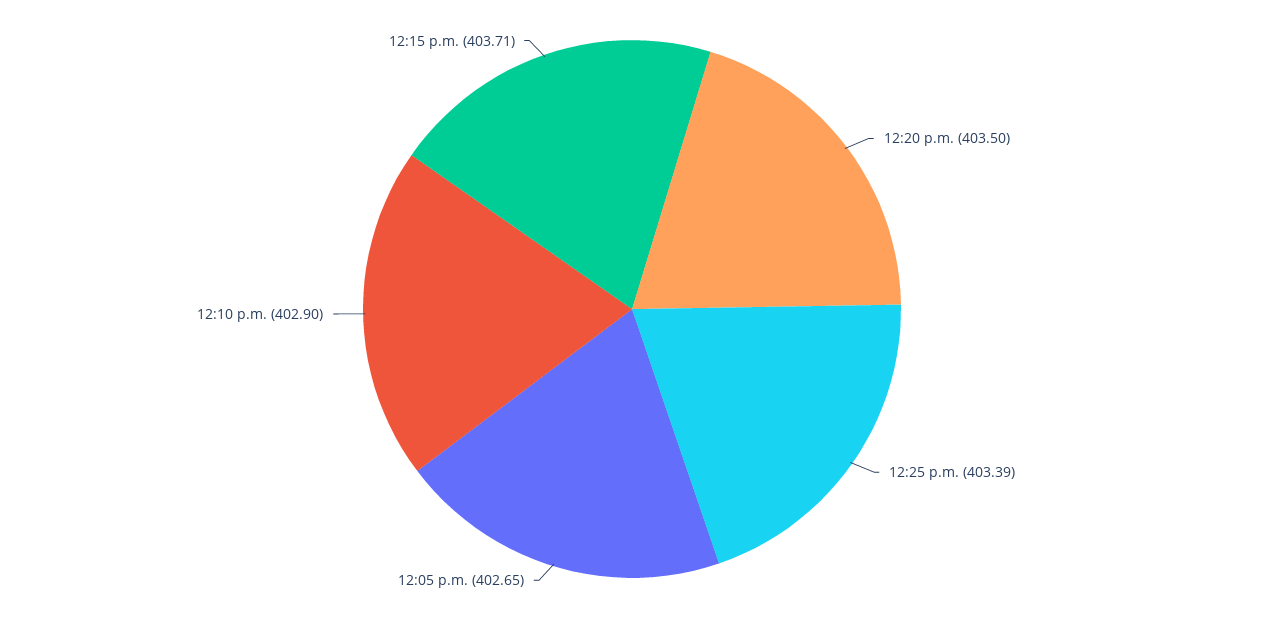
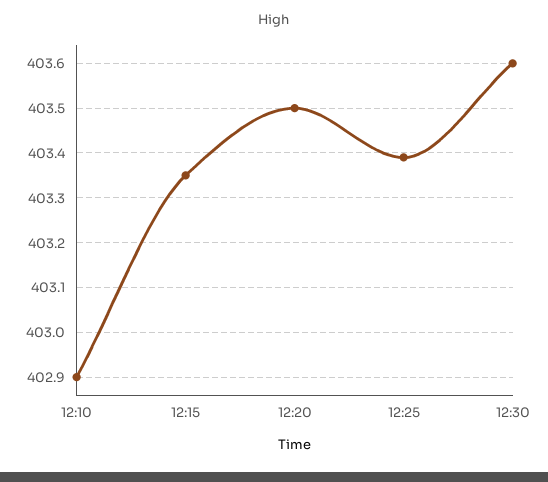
12:05 p.m.: 402.65 -> none
12:15 p.m.: 403.71 -> 403.35
12:30: none -> 403.6

